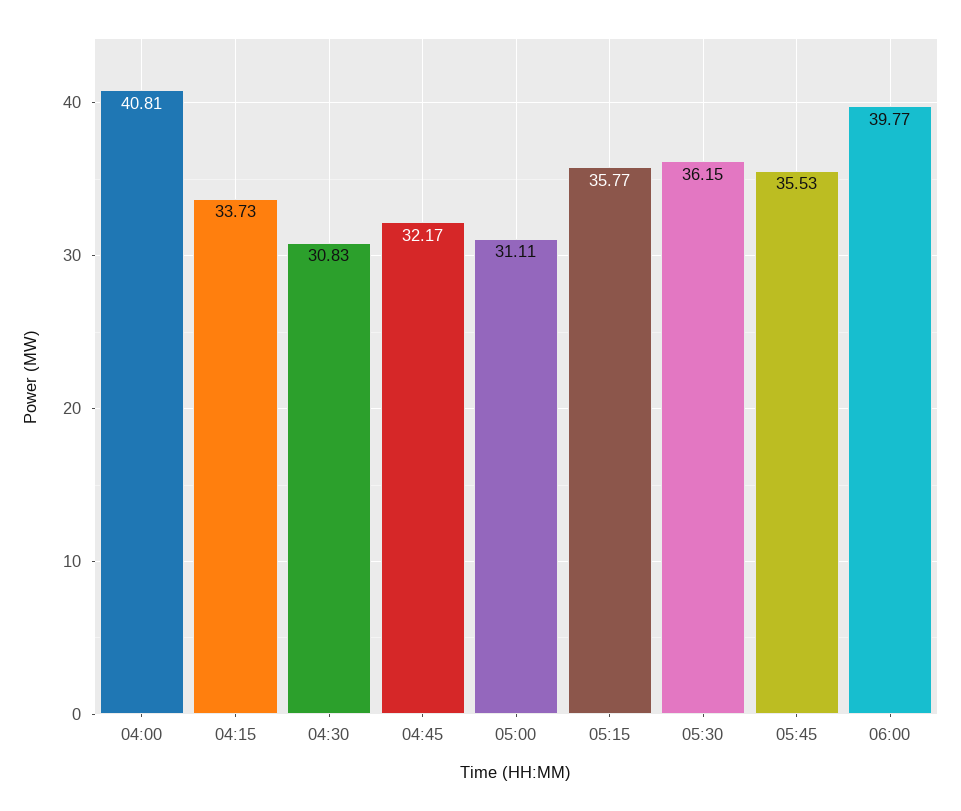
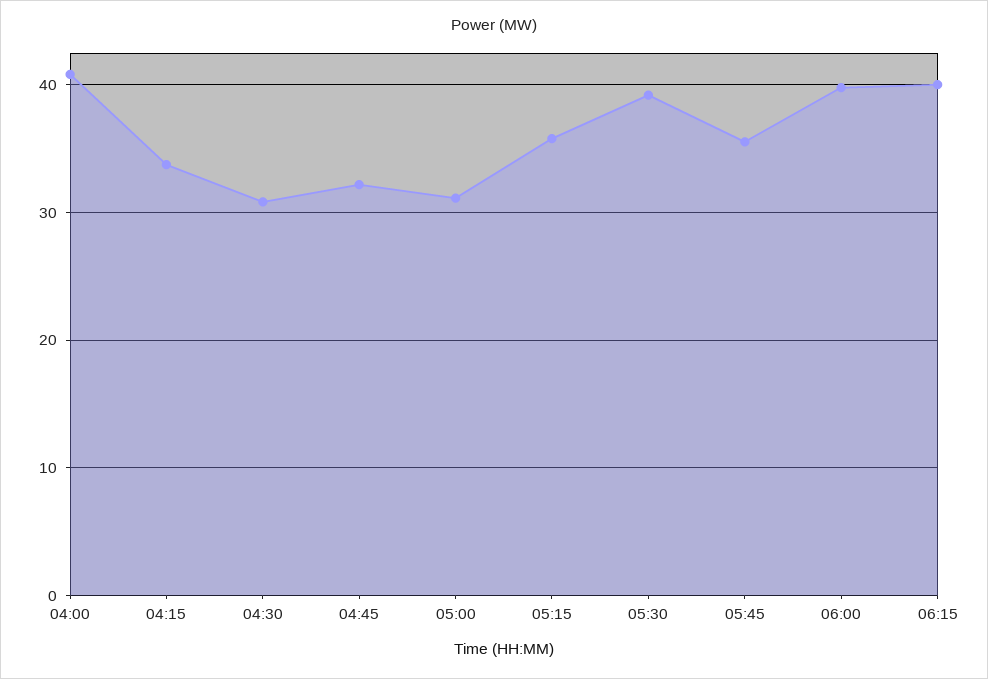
05:30: 36.15 -> 39
06:15: none -> 40

